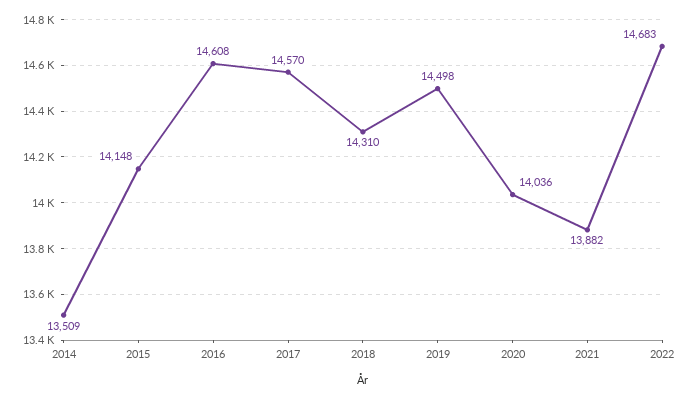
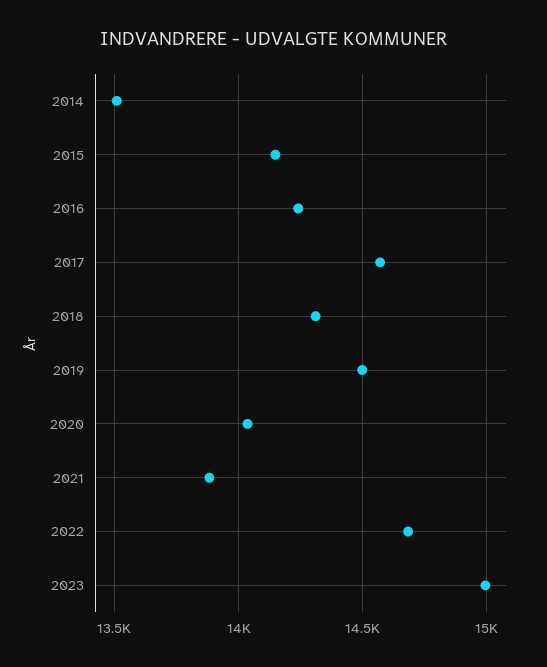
2016: 14608 -> 14250
2023: none -> 15000

